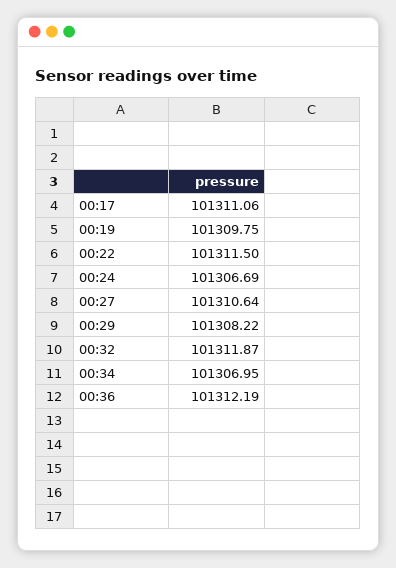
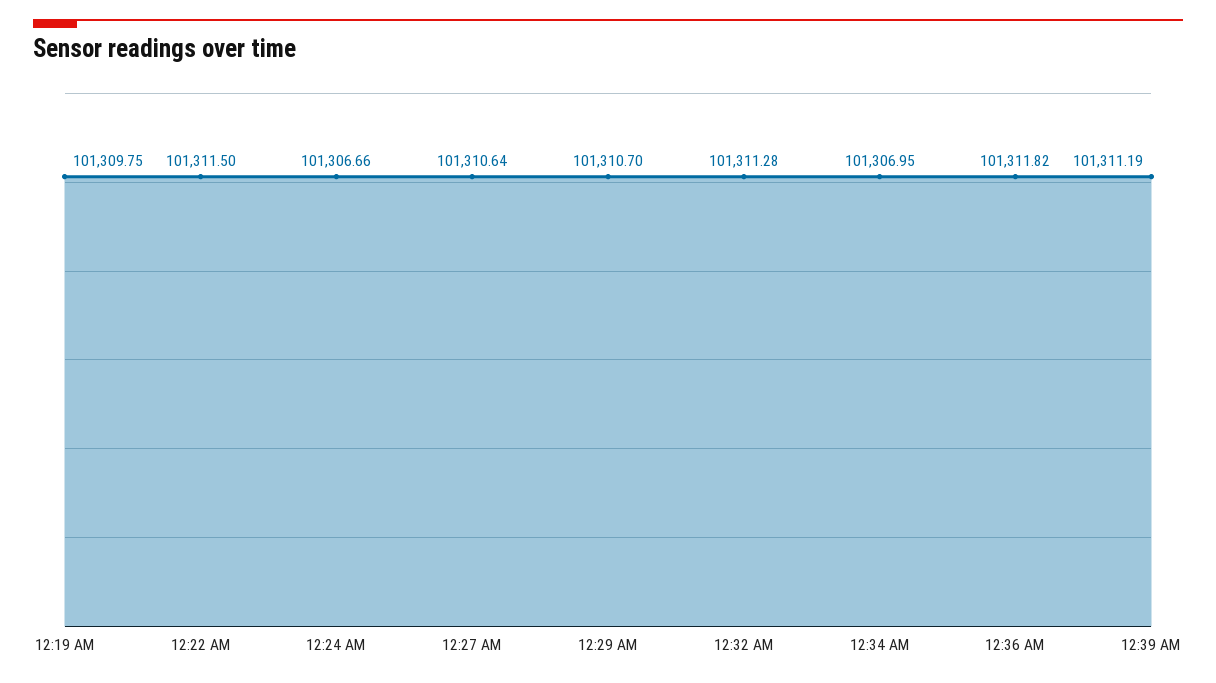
00:17: 101311.06 -> none
00:24: 101306.69 -> 101306.66
00:29: 101308.22 -> 101310.7
00:32: 101311.87 -> 101311.28
00:36: 101312.19 -> 101311.82
12:39 AM: none -> 101311.19

